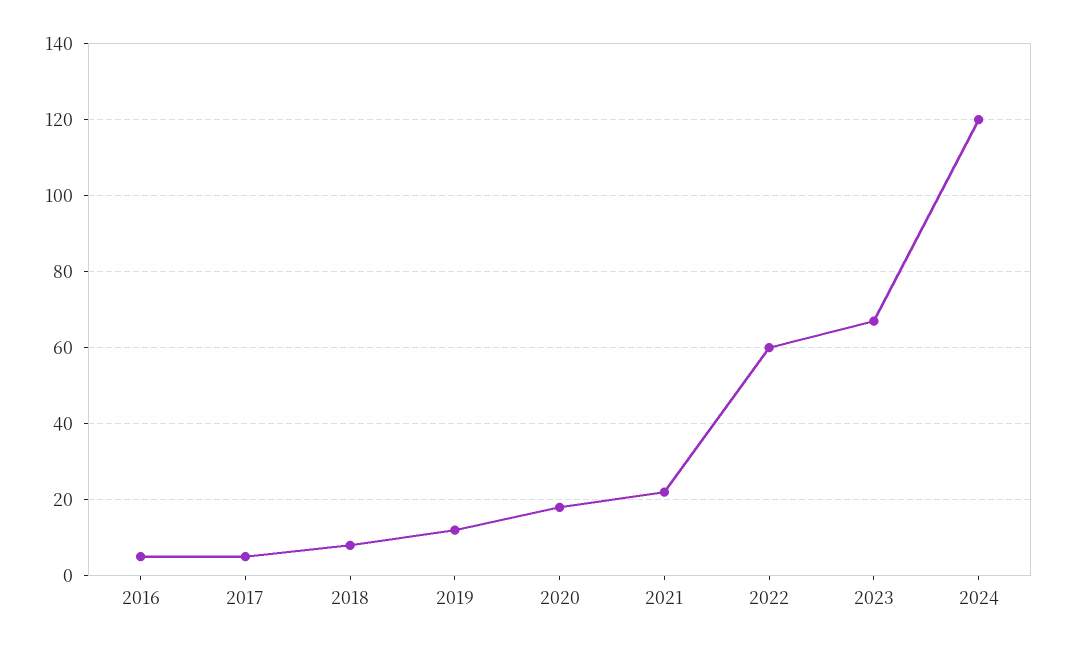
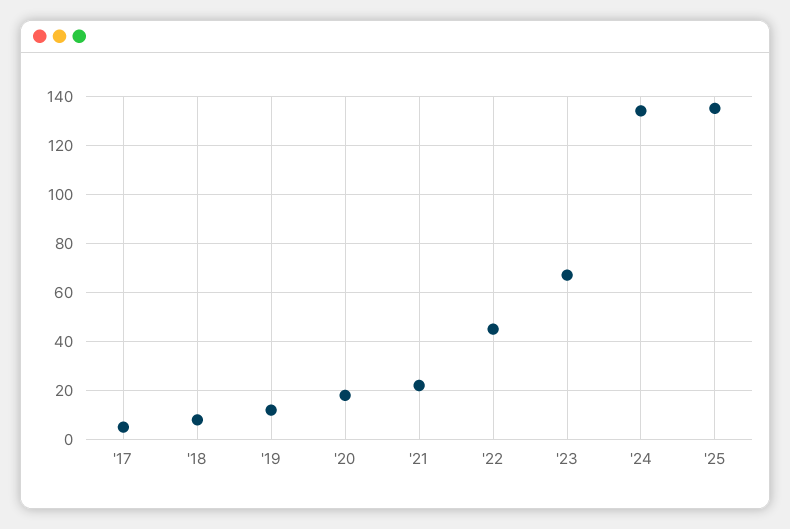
2016: 5 -> none
2022: 60 -> 45
2024: 120 -> 135
'25: none -> 135

